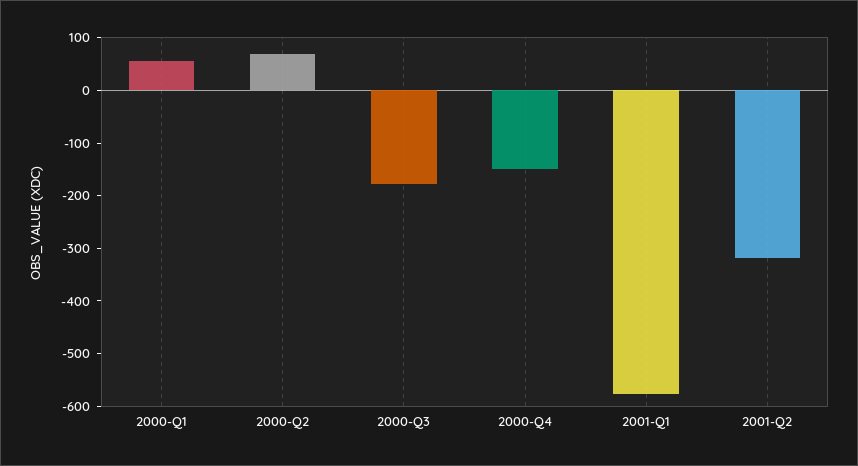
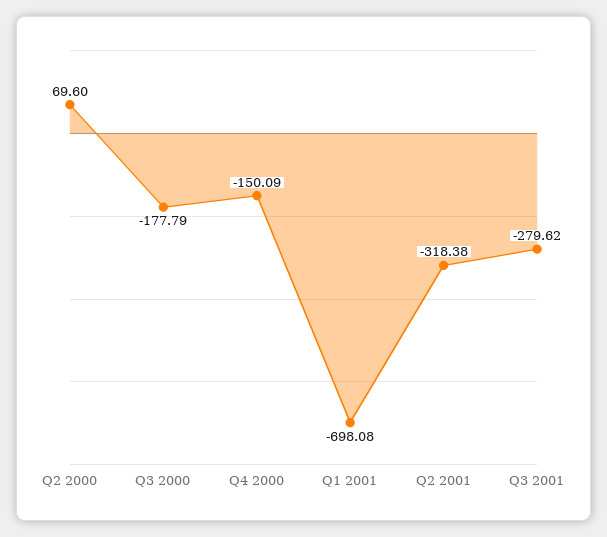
2000-Q1: 60 -> none
2001-Q1: -580 -> -698.08
Q3 2001: none -> -279.62

